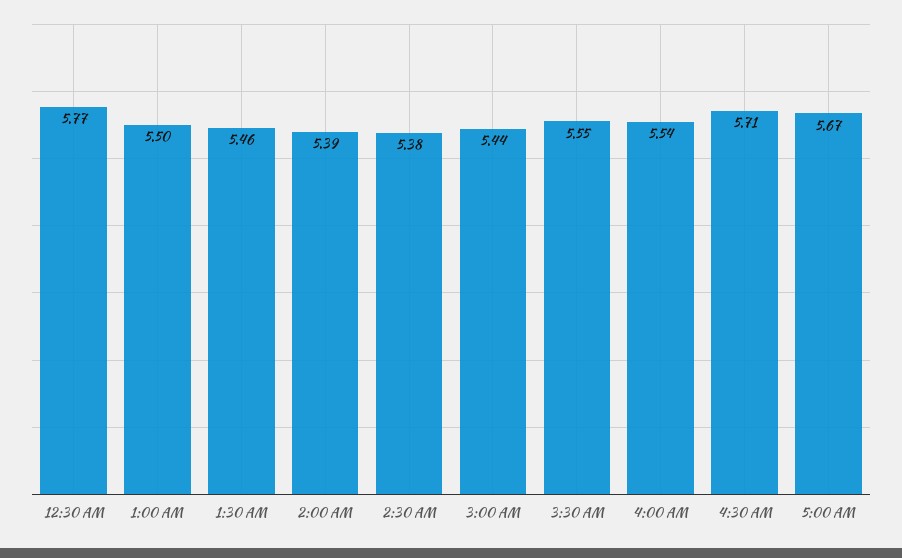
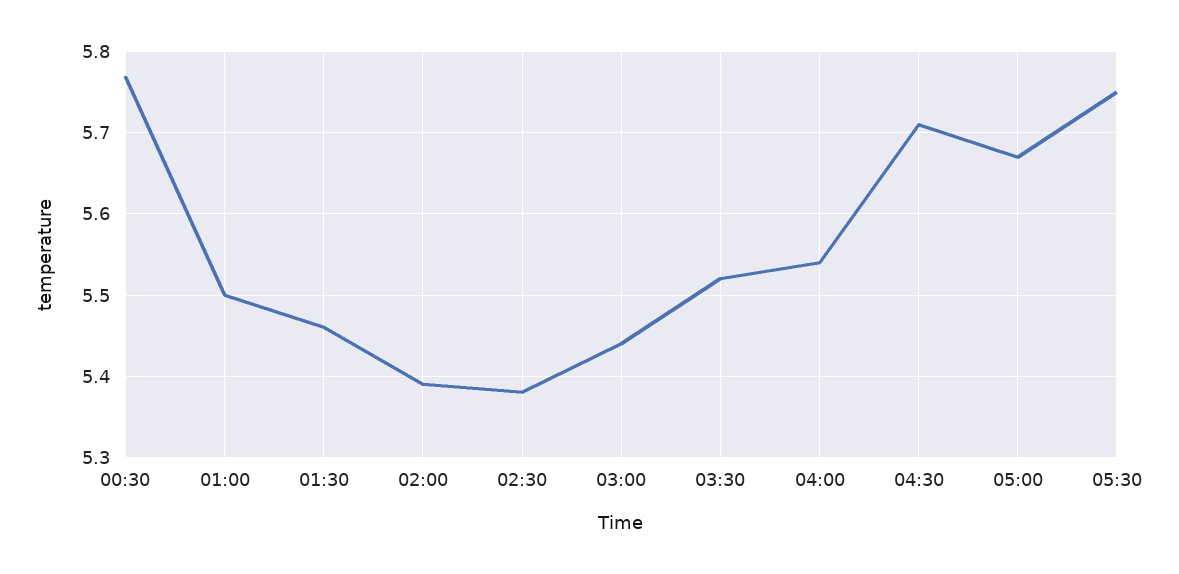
3:30 AM: 5.55 -> 5.52
05:30: none -> 5.75

